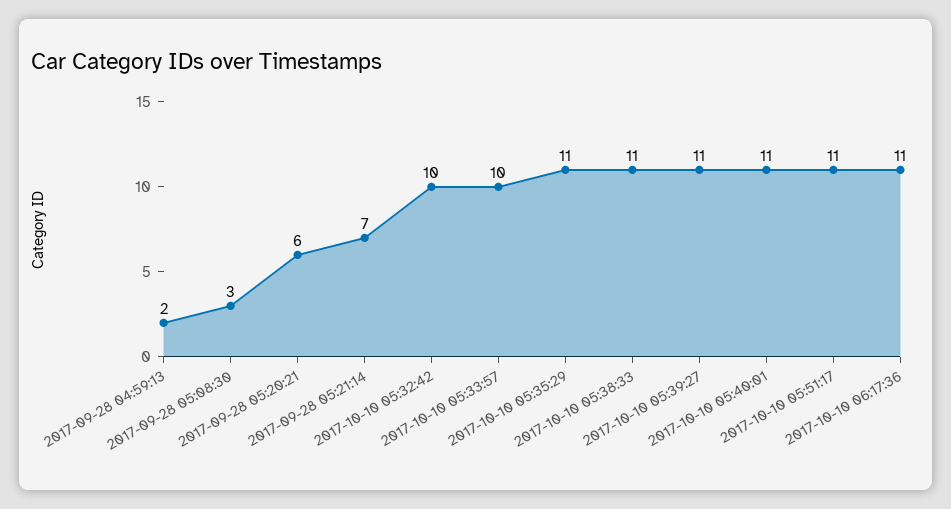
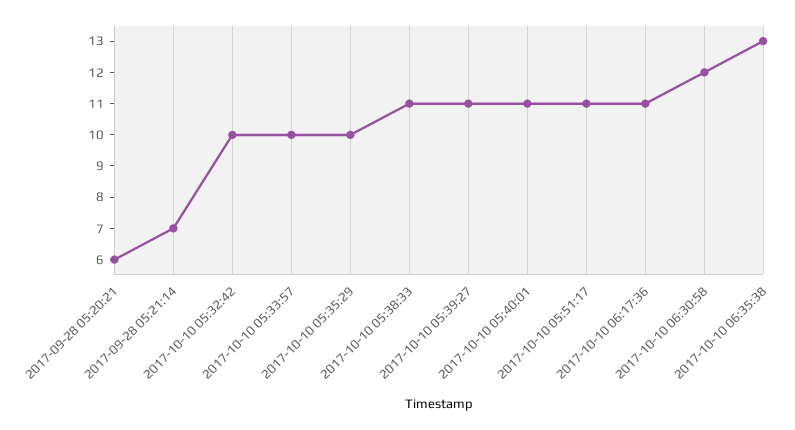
2017-09-28 04:59:13: 2 -> none
2017-09-28 05:08:30: 3 -> none
2017-10-10 05:35:29: 11 -> 10
2017-10-10 06:30:58: none -> 12
2017-10-10 06:35:38: none -> 13

